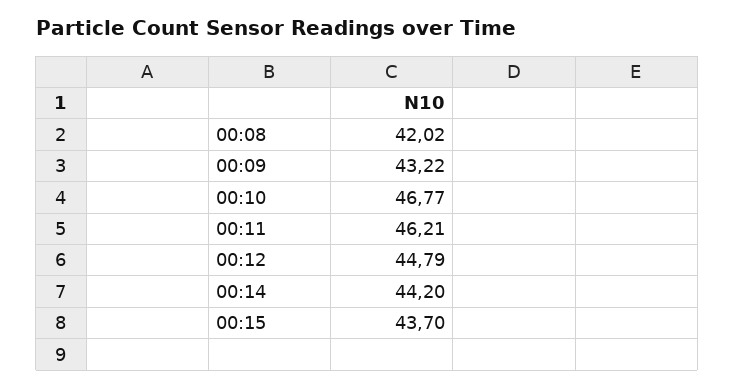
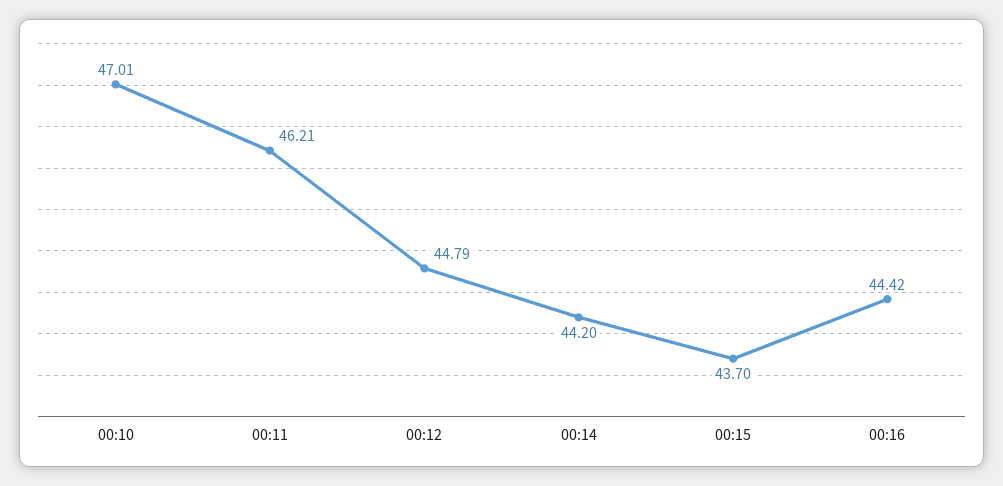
00:08: 42.02 -> none
00:09: 43.22 -> none
00:10: 46.77 -> 47.01
00:16: none -> 44.42

